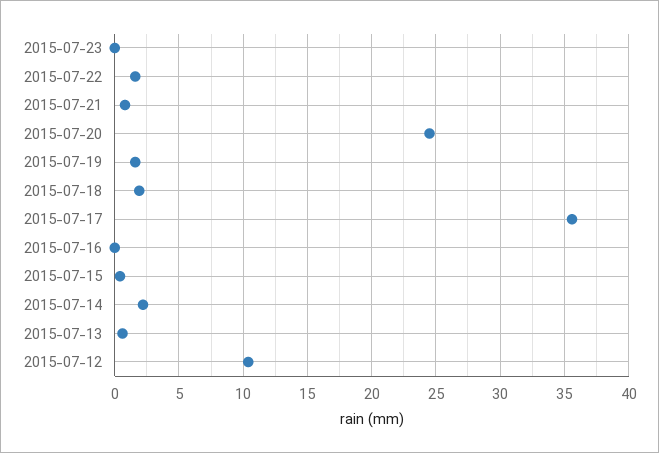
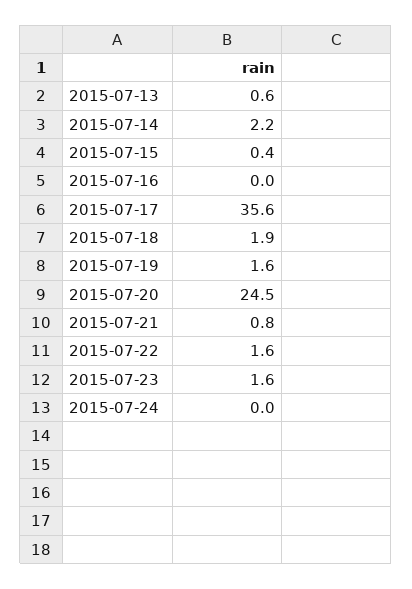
2015-07-23: 0 -> 1.6
2015-07-12: 10.5 -> none
2015-07-24: none -> 0

